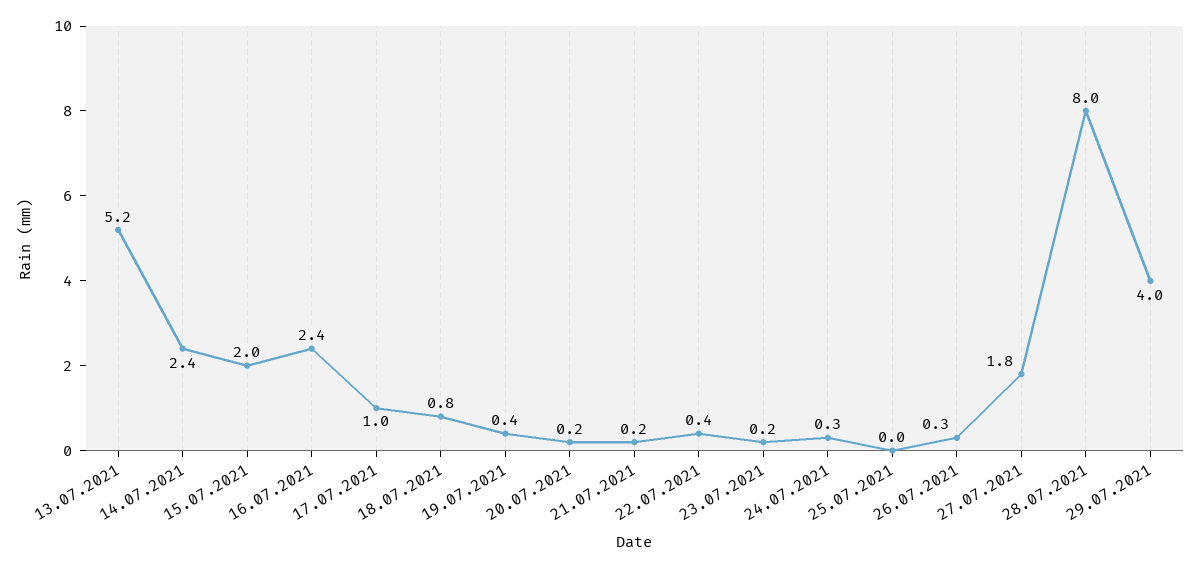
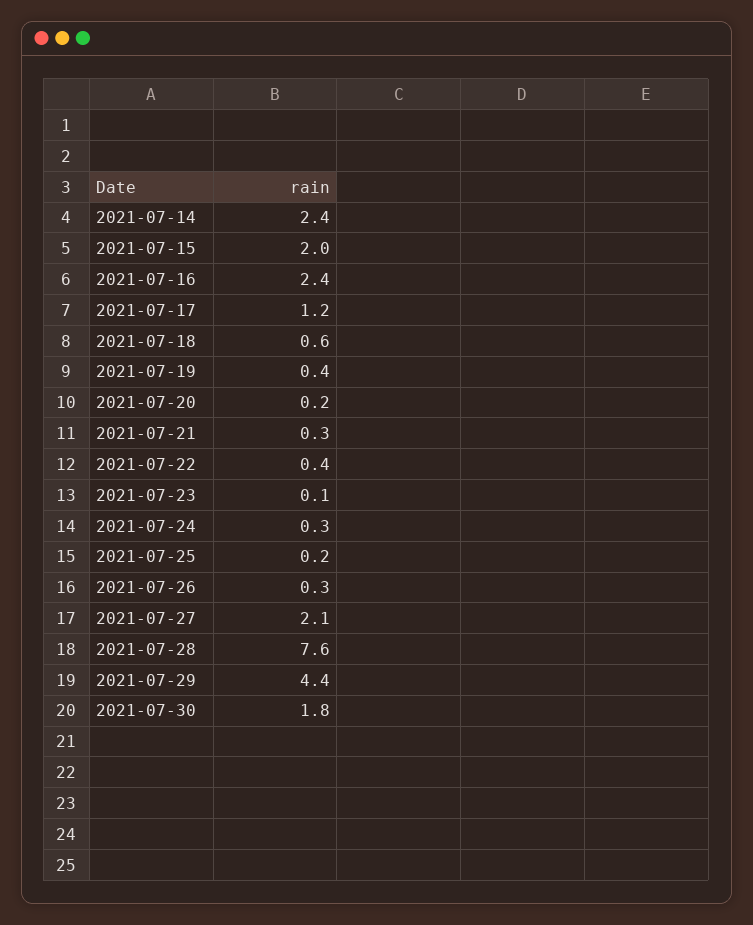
13.07.2021: 5.2 -> none
17.07.2021: 1 -> 1.2
18.07.2021: 0.8 -> 0.6
21.07.2021: 0.2 -> 0.3
23.07.2021: 0.2 -> 0.1
25.07.2021: 0 -> 0.2
27.07.2021: 1.8 -> 2.1
28.07.2021: 8 -> 7.6
29.07.2021: 4 -> 4.4
2021-07-30: none -> 1.8

